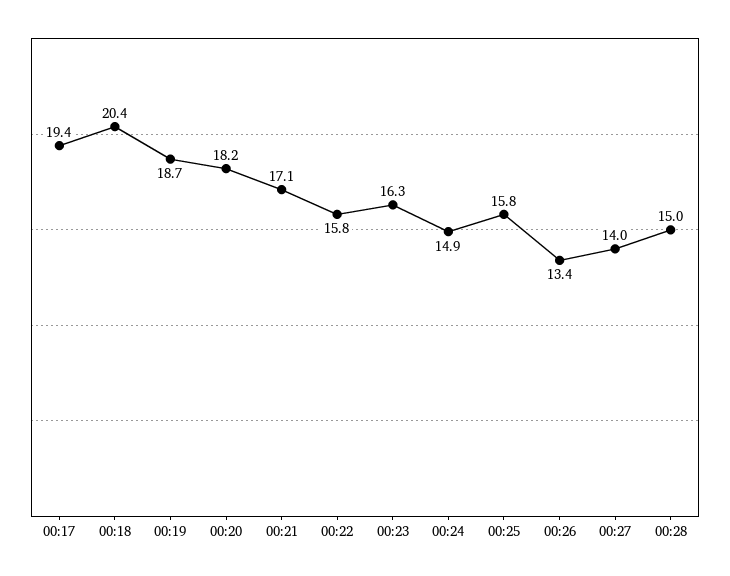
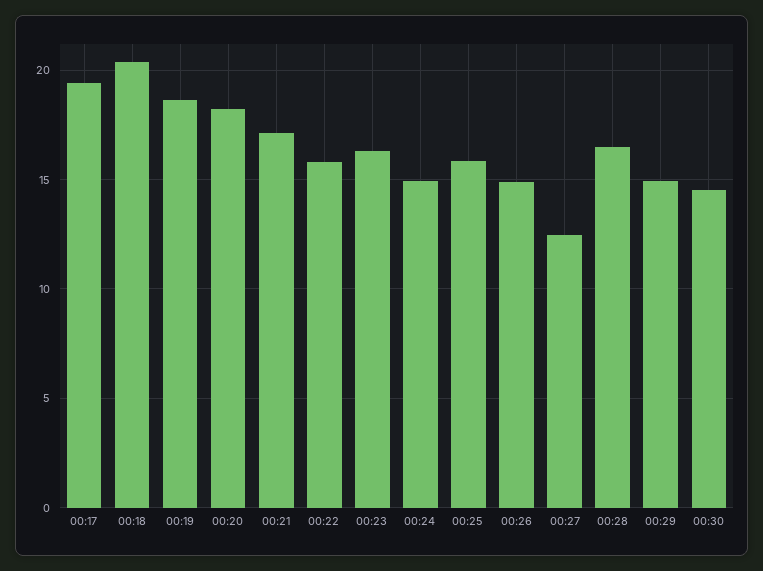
00:26: 13.4 -> 15
00:27: 14 -> 12.5
00:28: 15 -> 16.5
00:29: none -> 15
00:30: none -> 14.5

